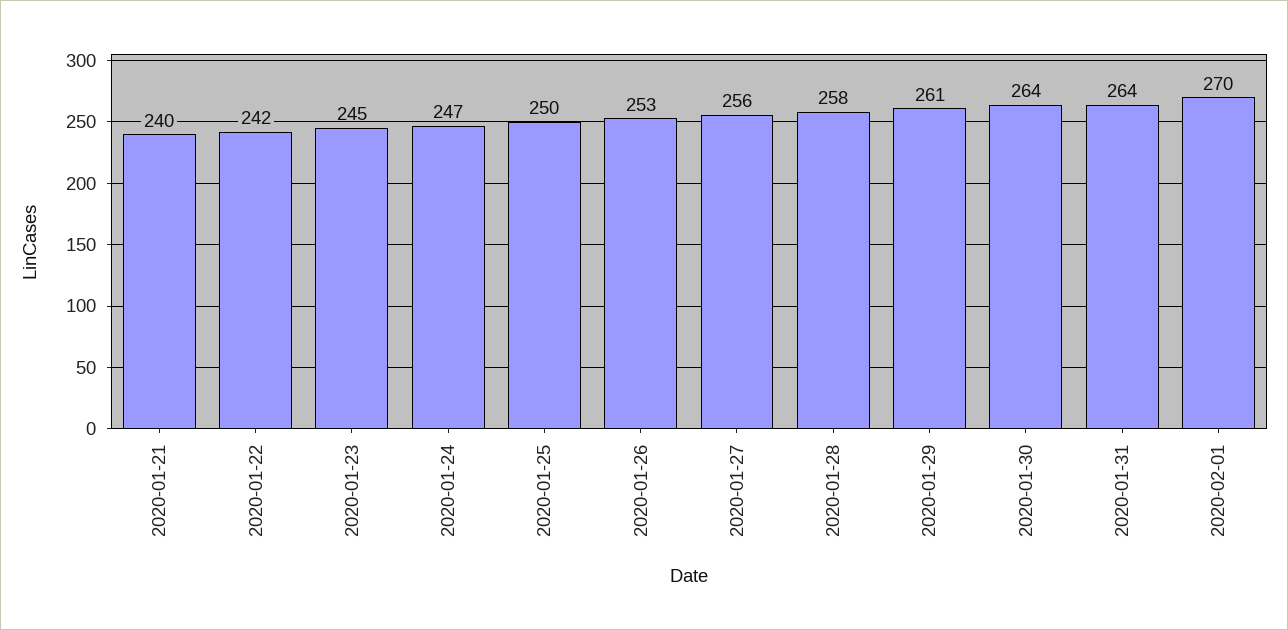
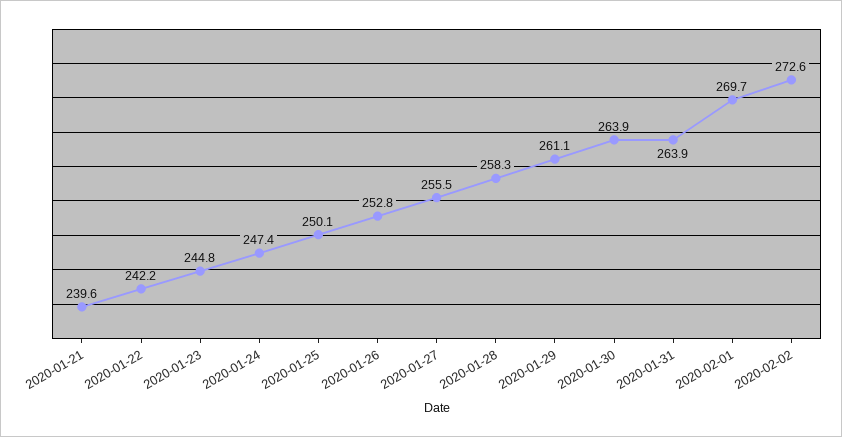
2020-02-02: none -> 272.6

